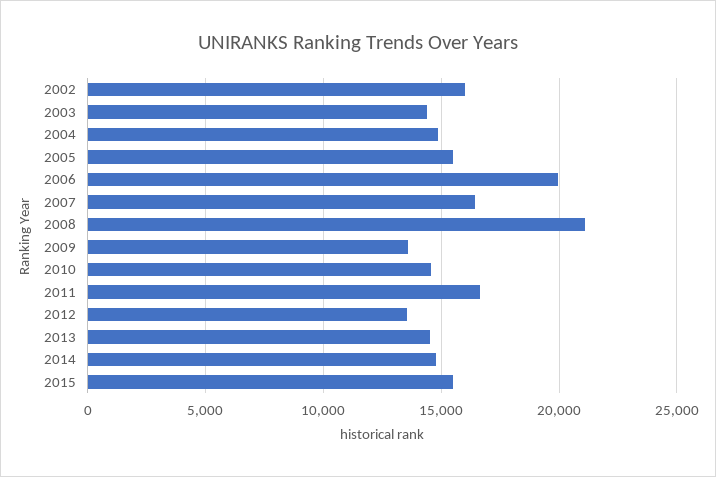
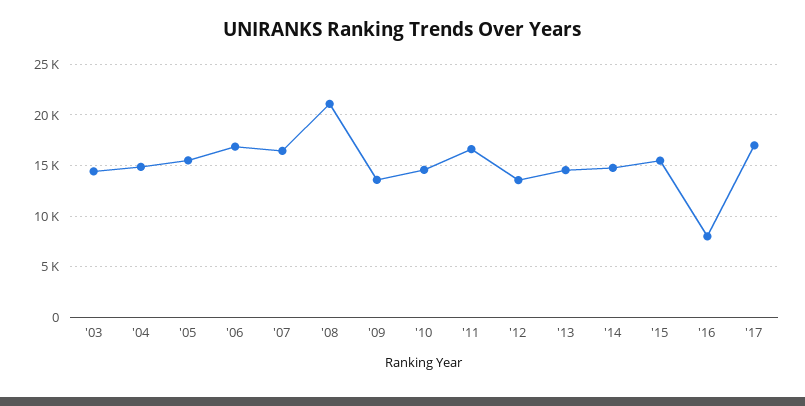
2002: 16000 -> none
2006: 20000 -> 17000
'16: none -> 8000
'17: none -> 17000

